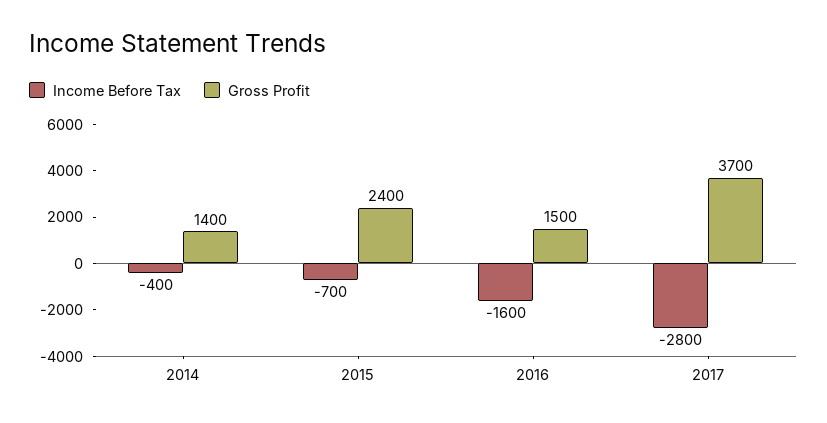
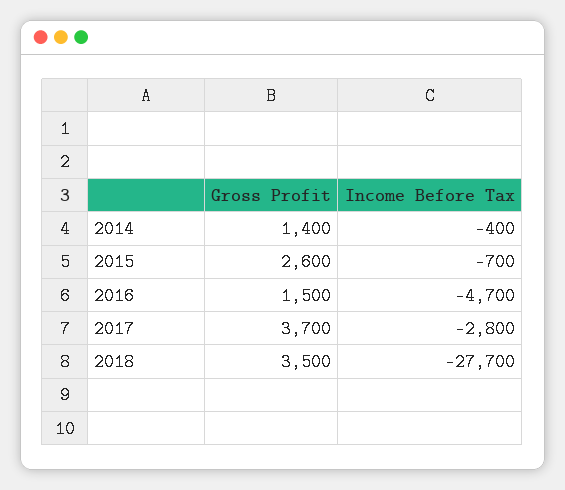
Gross Profit, 2015: 2400 -> 2600
Income Before Tax, 2016: -1600 -> -4700
Gross Profit, 2018: none -> 3500
Income Before Tax, 2018: none -> -27700

